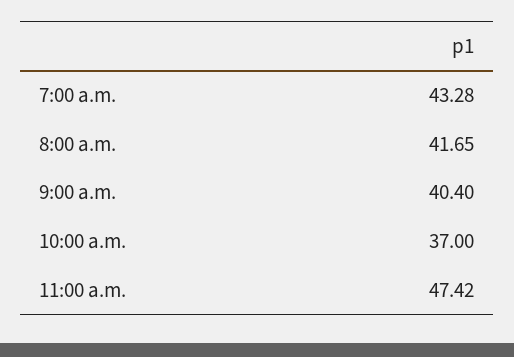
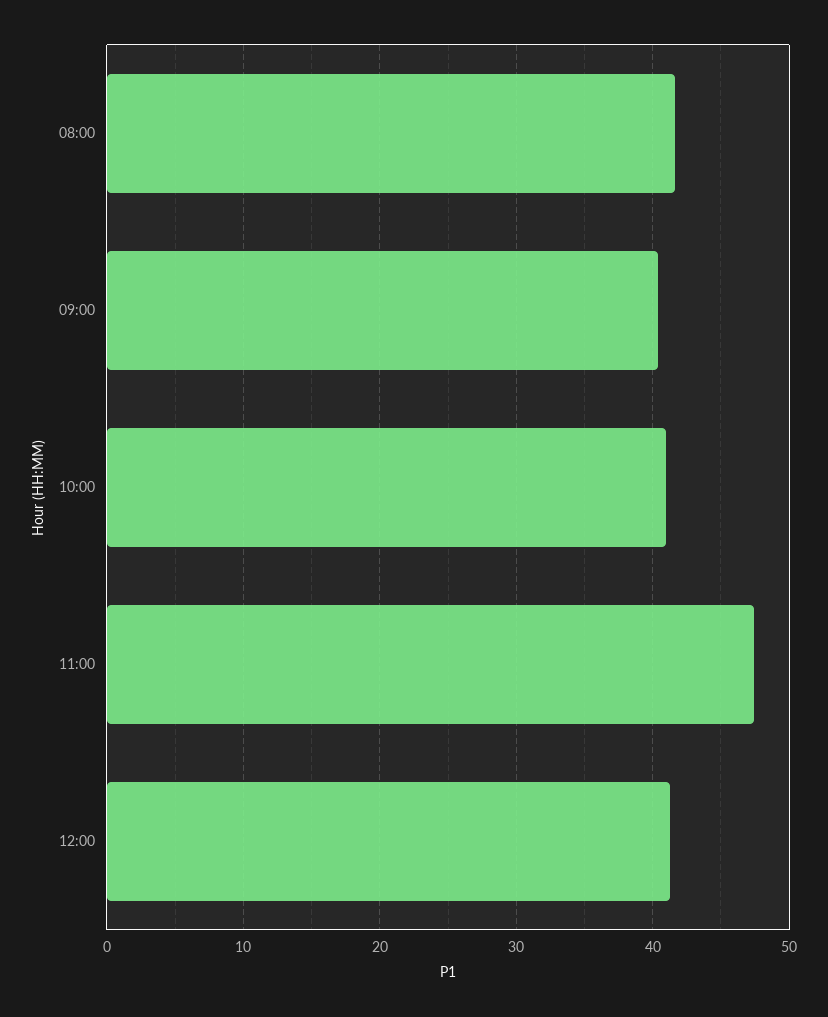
7:00 a.m.: 43.28 -> none
10:00 a.m.: 37 -> 41
12:00: none -> 41

